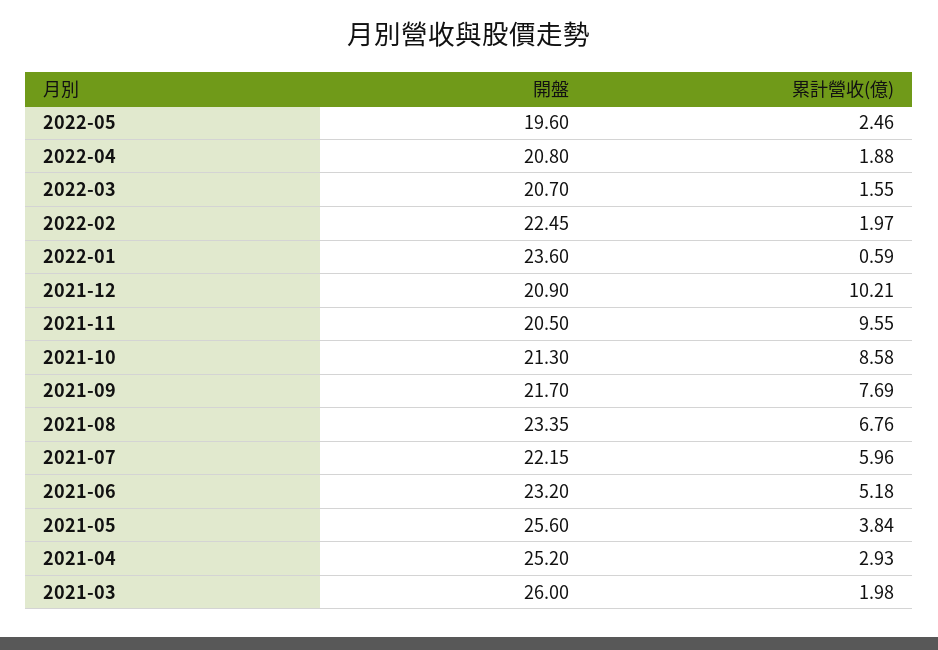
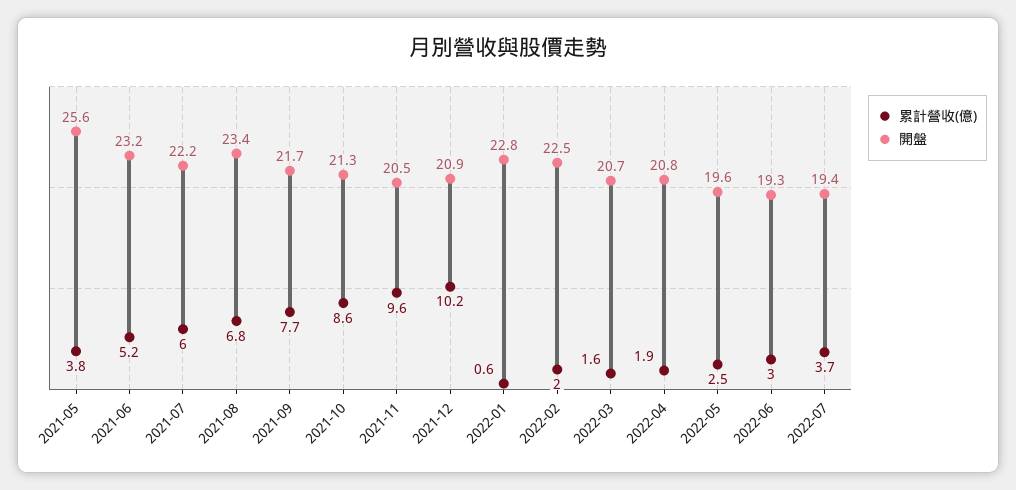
開盤, 2022-01: 23.6 -> 22.8
開盤, 2021-04: 25.2 -> none
累計營收(億), 2021-04: 2.93 -> none
開盤, 2021-03: 26 -> none
累計營收(億), 2021-03: 1.98 -> none
累計營收(億), 2022-06: none -> 3
開盤, 2022-06: none -> 19.3
累計營收(億), 2022-07: none -> 3.7
開盤, 2022-07: none -> 19.4

